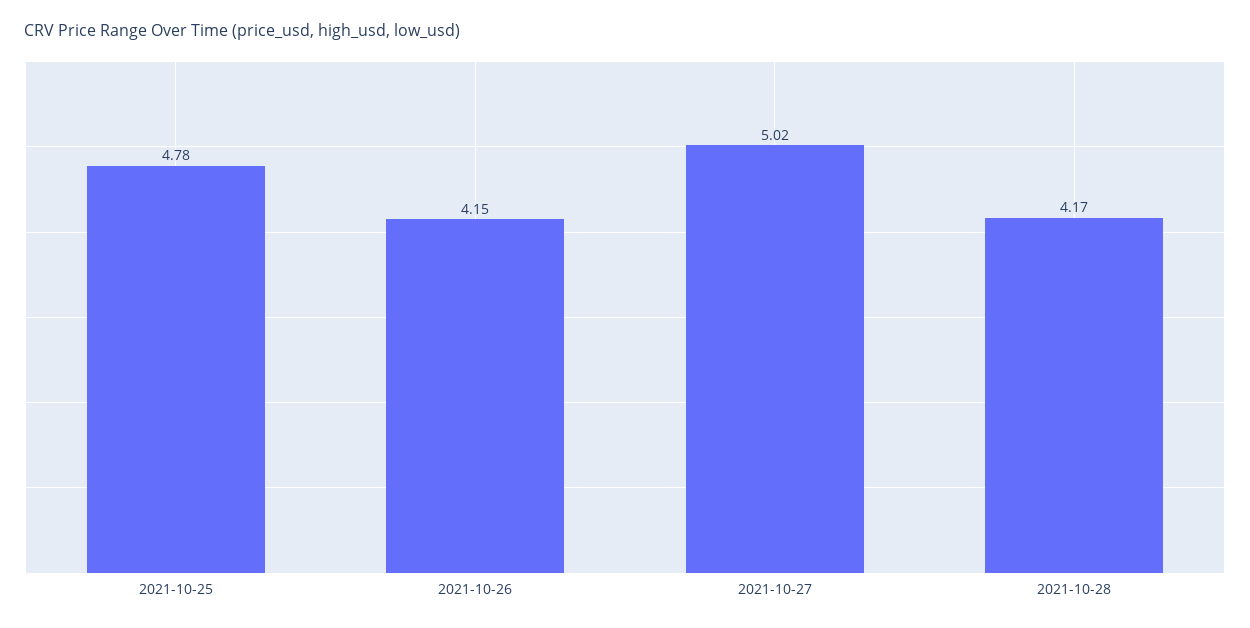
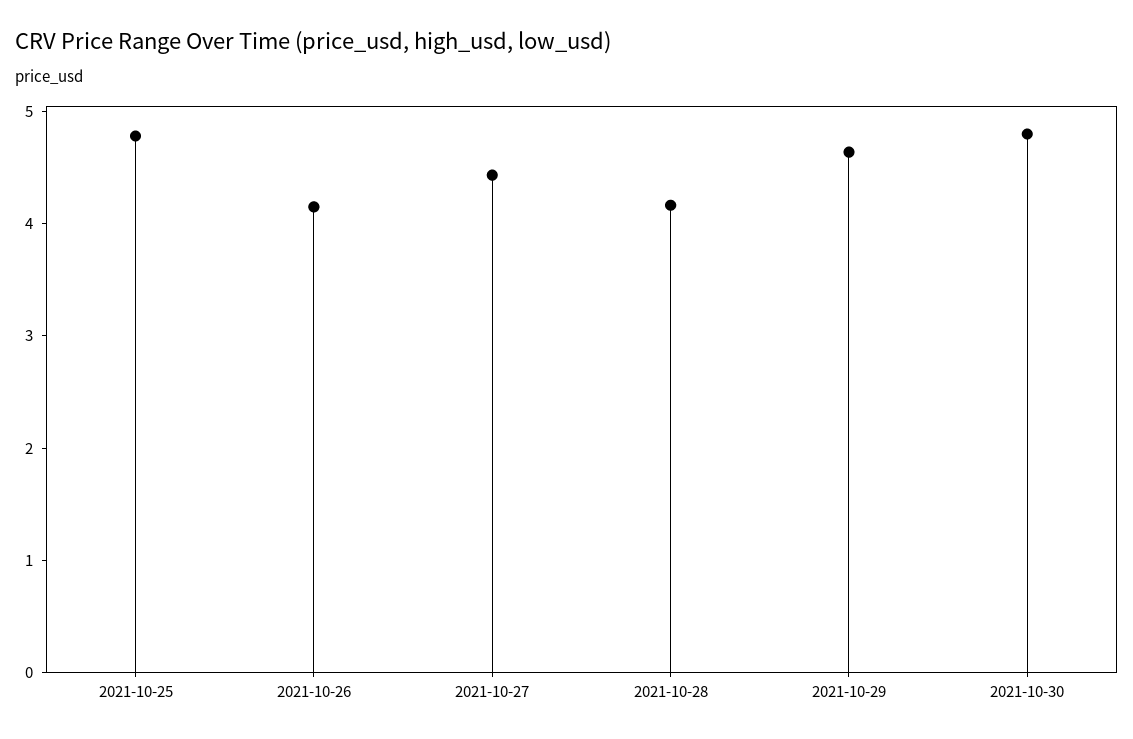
2021-10-27: 5.02 -> 4.4
2021-10-29: none -> 4.6
2021-10-30: none -> 4.8

